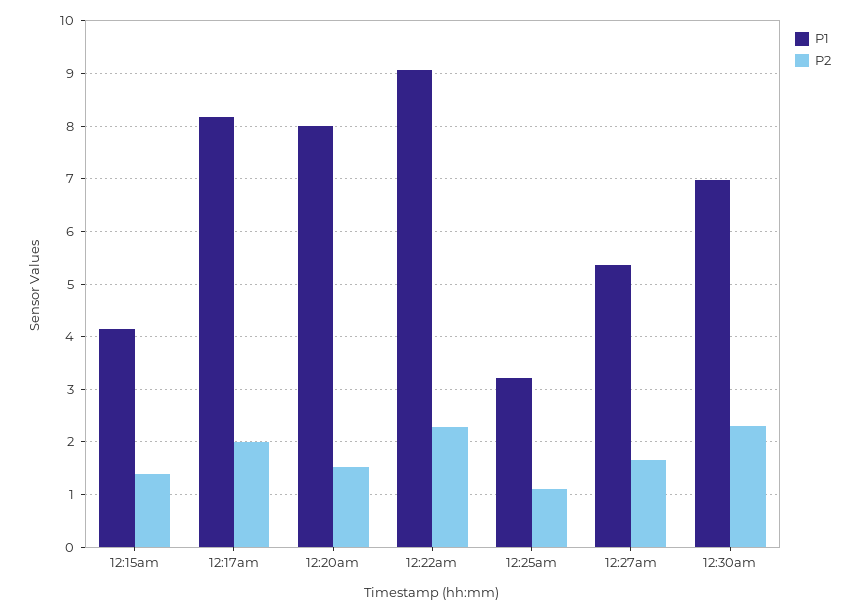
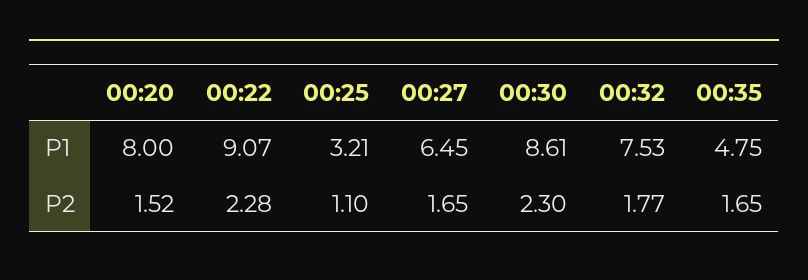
P1, 12:15am: 4.2 -> none
P2, 12:15am: 1.4 -> none
P1, 12:17am: 8.2 -> none
P2, 12:17am: 2 -> none
P1, 12:27am: 5.4 -> 6.45
P1, 12:30am: 7 -> 8.61
P1, 00:32: none -> 7.53
P1, 00:35: none -> 4.75
P2, 00:32: none -> 1.77
P2, 00:35: none -> 1.65

